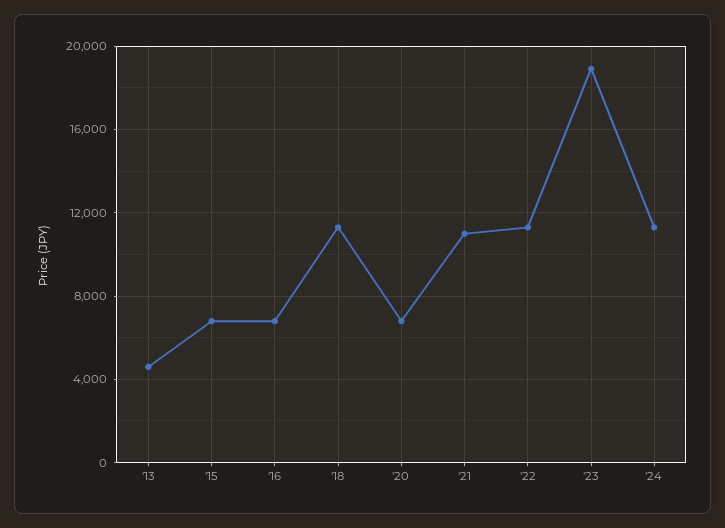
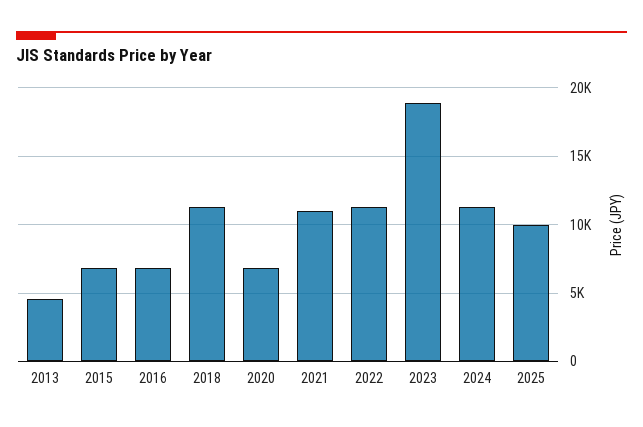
2025: none -> 10000

